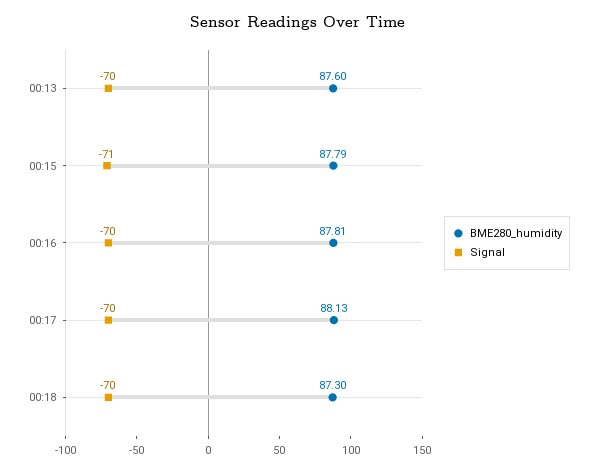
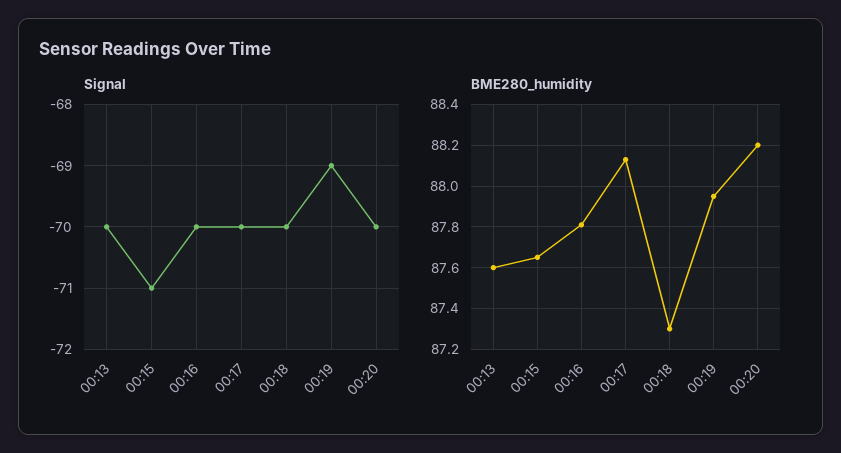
BME280_humidity, 00:15: 87.79 -> 87.65
Signal, 00:19: none -> -69
Signal, 00:20: none -> -70
BME280_humidity, 00:19: none -> 87.95
BME280_humidity, 00:20: none -> 88.2

